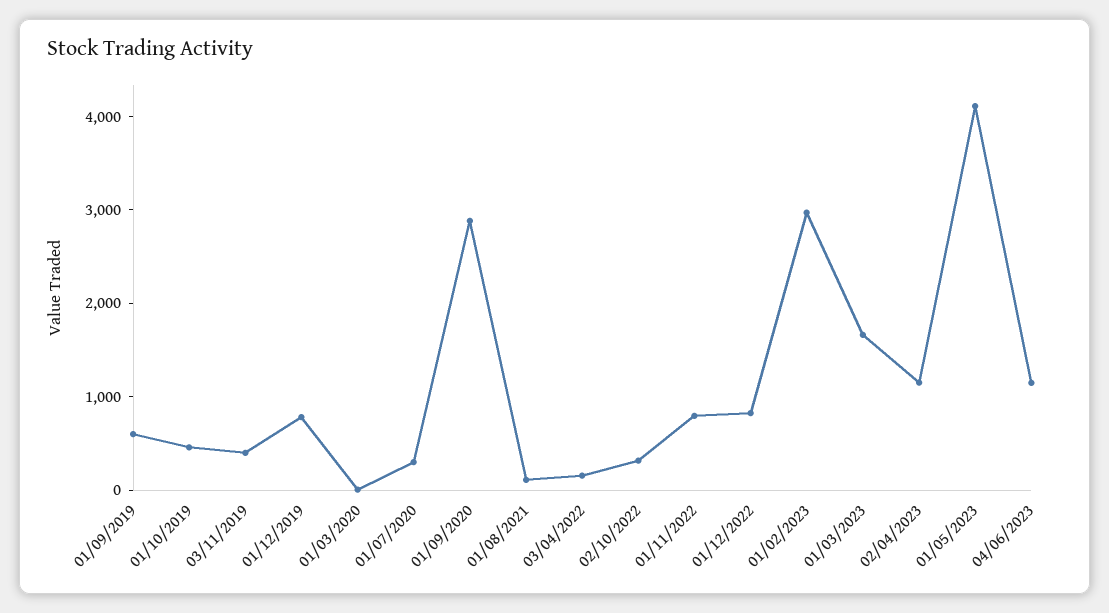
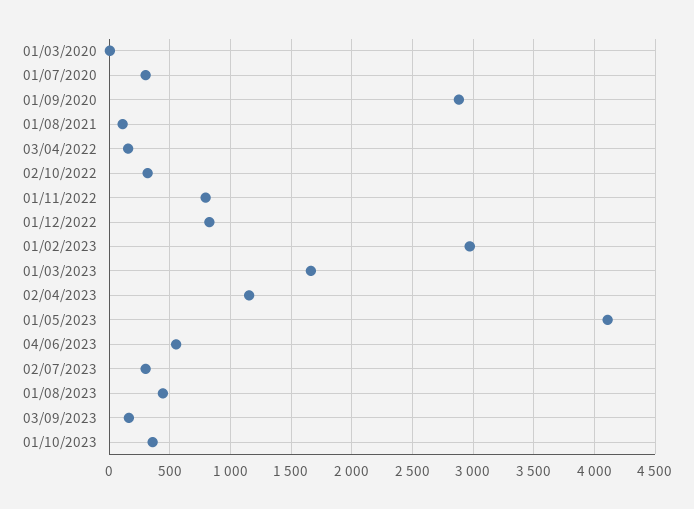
01/09/2019: 600 -> none
01/10/2019: 400 -> none
03/11/2019: 400 -> none
01/12/2019: 800 -> none
04/06/2023: 1200 -> 550
02/07/2023: none -> 300
01/08/2023: none -> 450
03/09/2023: none -> 150
01/10/2023: none -> 350

